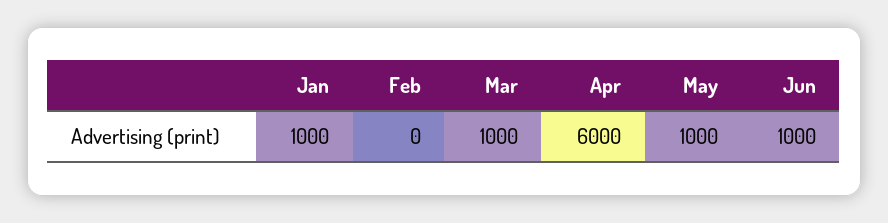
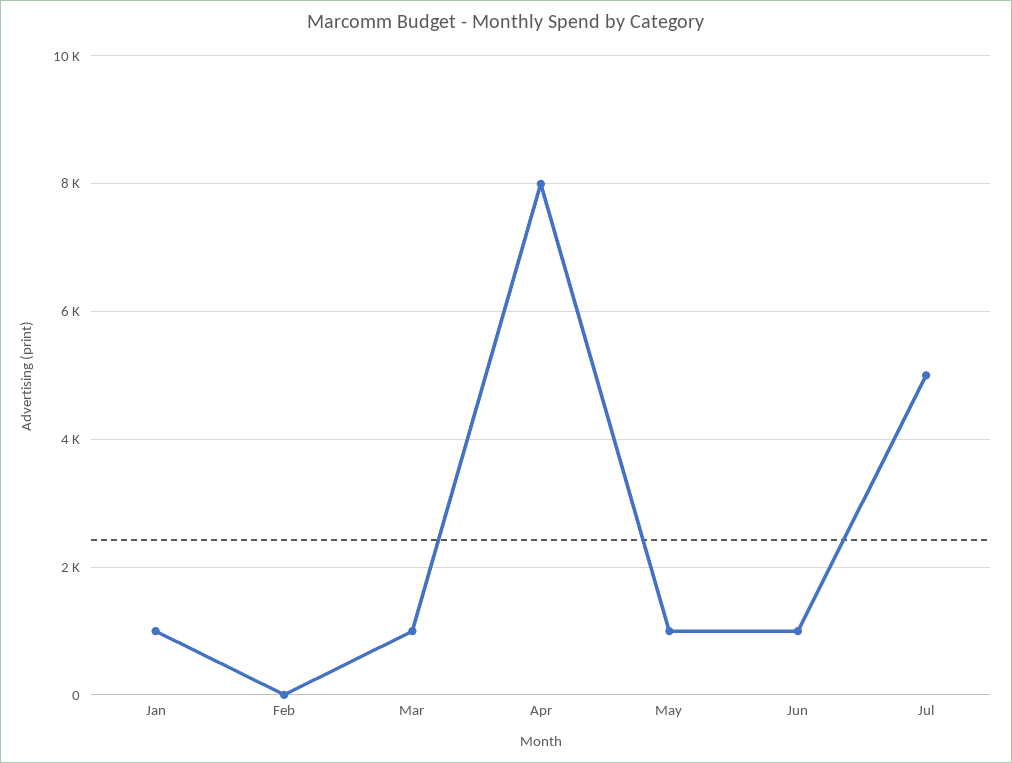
Apr: 6000 -> 8000
Jul: none -> 5000

